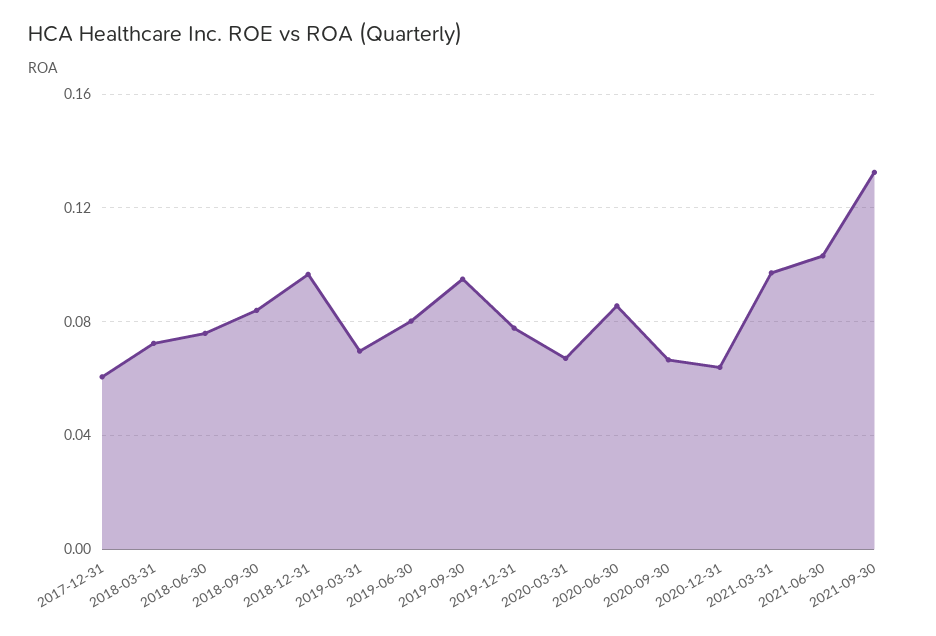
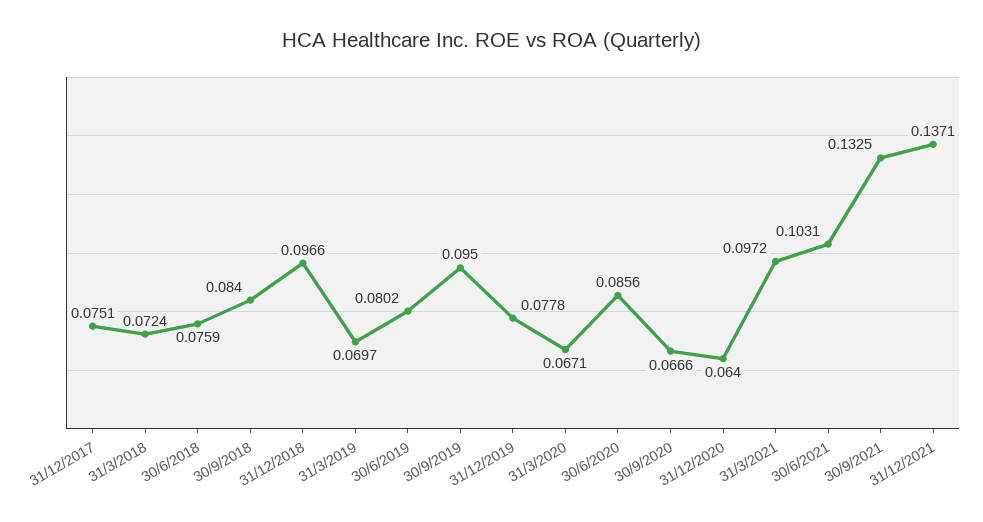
2017-12-31: 0.06 -> 0.0751
31/12/2021: none -> 0.1371

